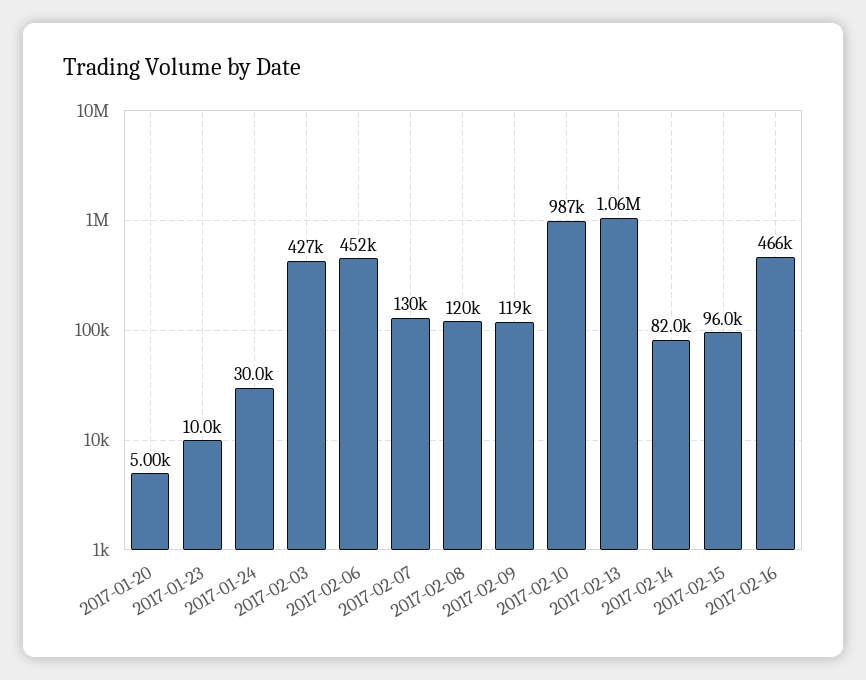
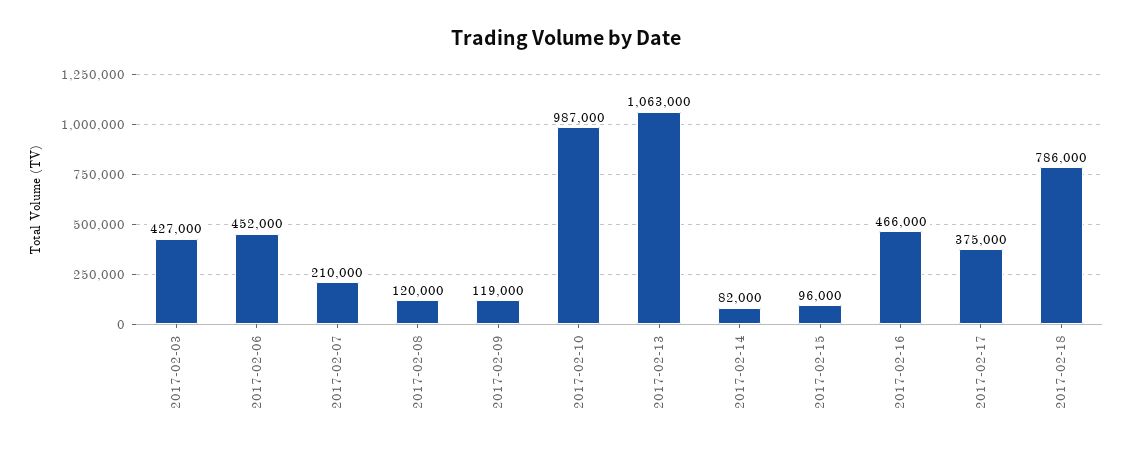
2017-01-20: 5000 -> none
2017-01-23: 10000 -> none
2017-01-24: 30000 -> none
2017-02-07: 130000 -> 210000
2017-02-17: none -> 375000
2017-02-18: none -> 786000

